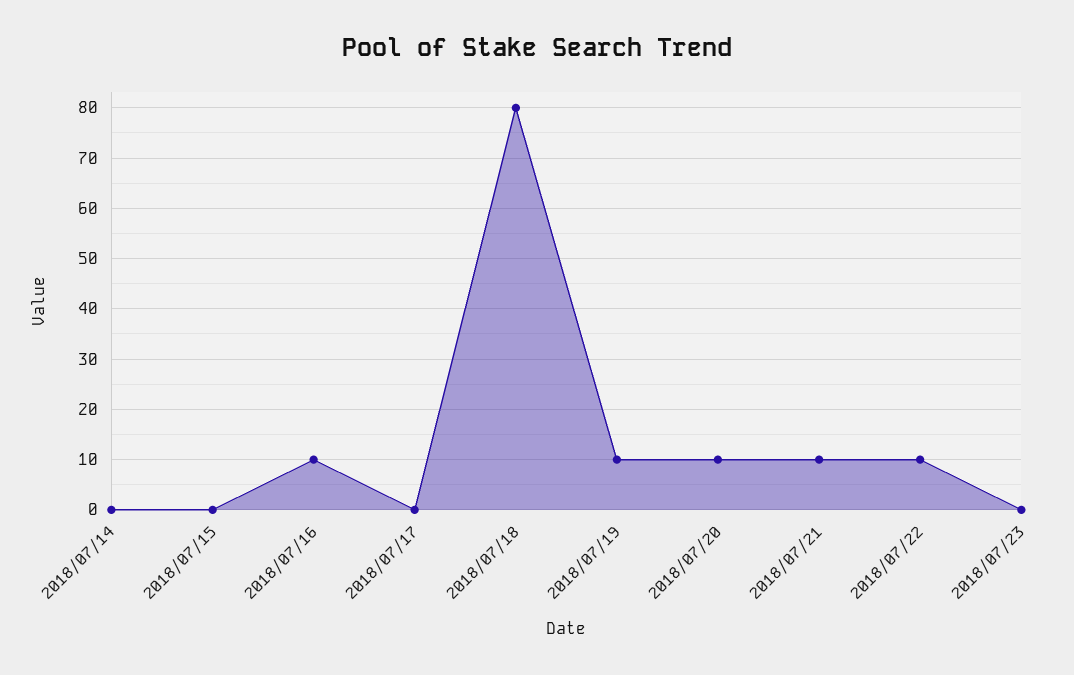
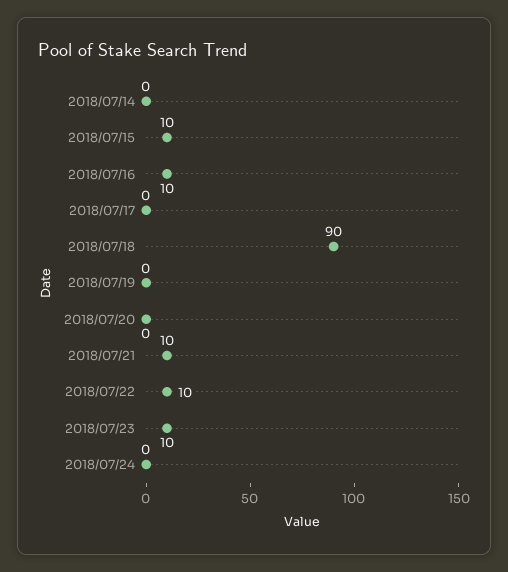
2018/07/15: 0 -> 10
2018/07/18: 80 -> 90
2018/07/19: 10 -> 0
2018/07/20: 10 -> 0
2018/07/23: 0 -> 10
2018/07/24: none -> 0

